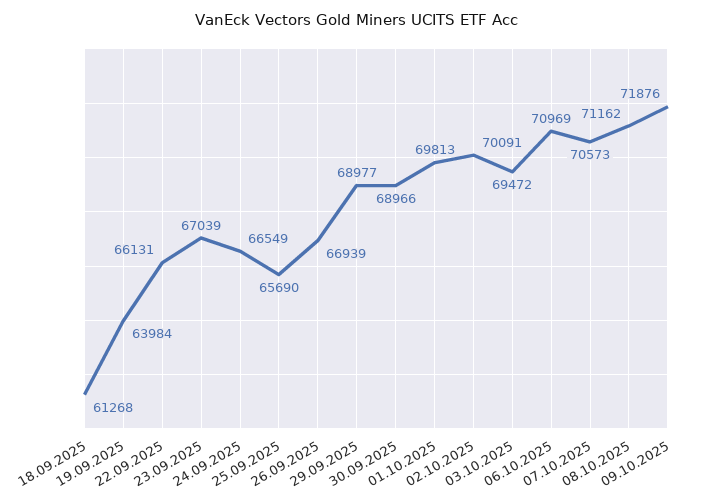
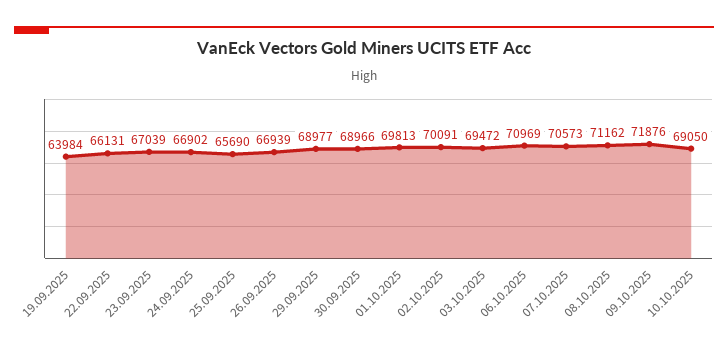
18.09.2025: 61268 -> none
24.09.2025: 66549 -> 66902
10.10.2025: none -> 69050

